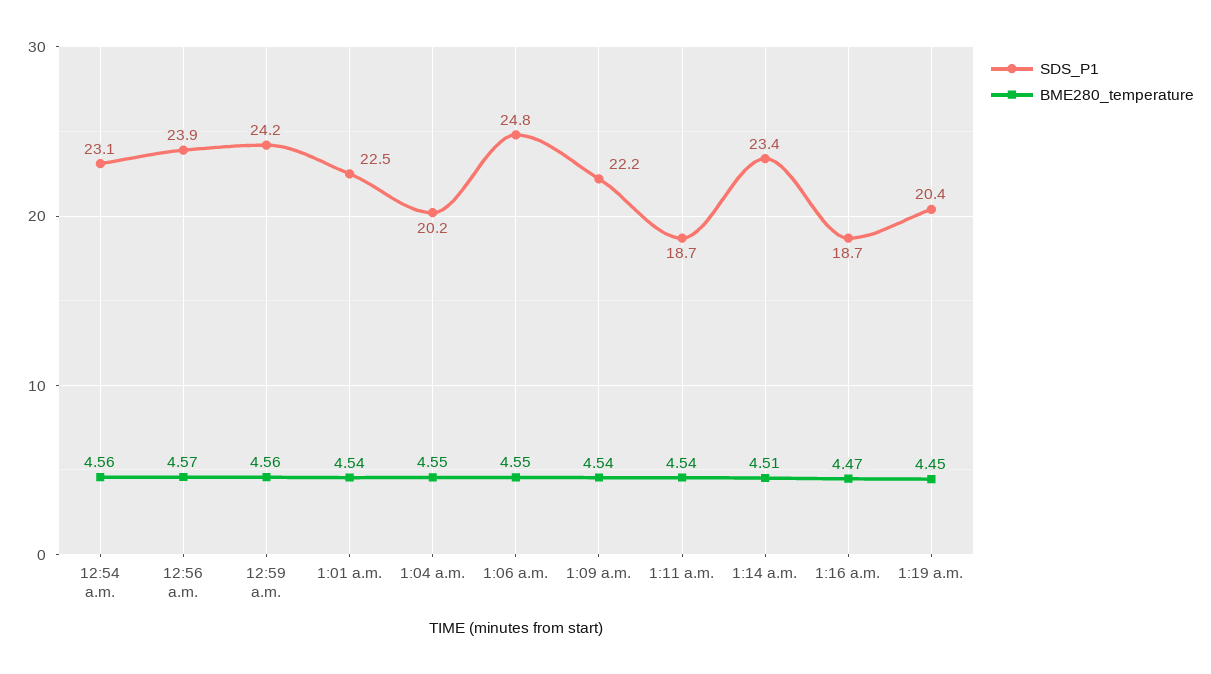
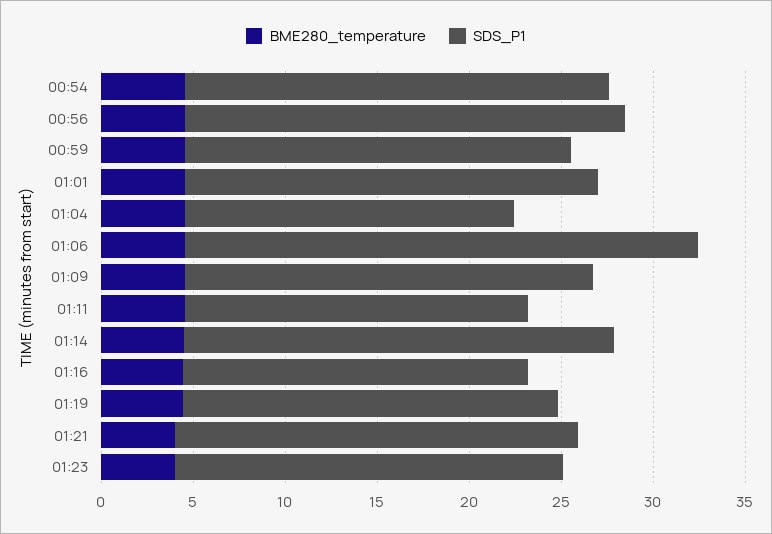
SDS_P1, 12:59 a.m.: 24.2 -> 21
SDS_P1, 1:04 a.m.: 20.2 -> 18
SDS_P1, 1:06 a.m.: 24.8 -> 28
BME280_temperature, 01:21: none -> 4
SDS_P1, 01:21: none -> 22
BME280_temperature, 01:23: none -> 4
SDS_P1, 01:23: none -> 21

